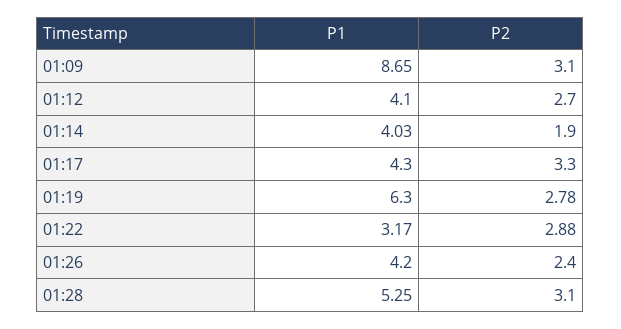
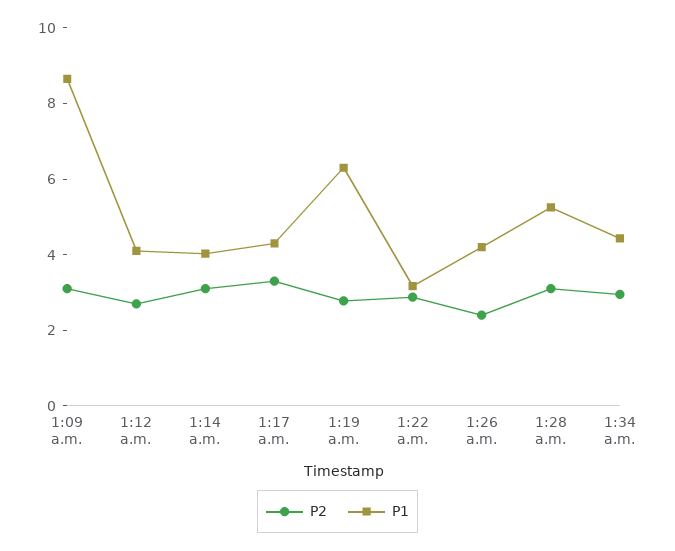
P2, 01:14: 1.9 -> 3
P2, 1:34 a.m.: none -> 3
P1, 1:34 a.m.: none -> 4.5

